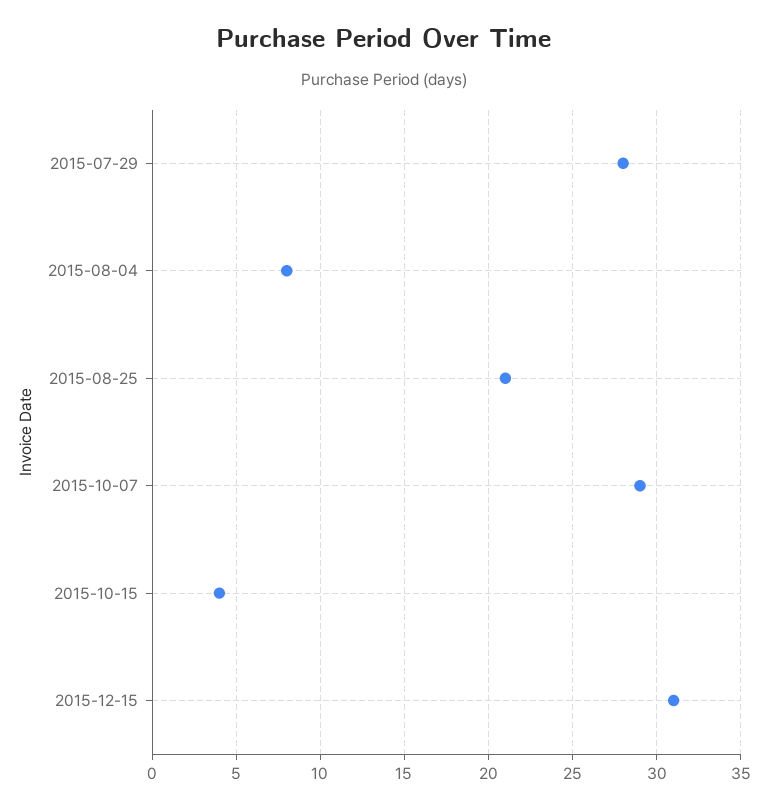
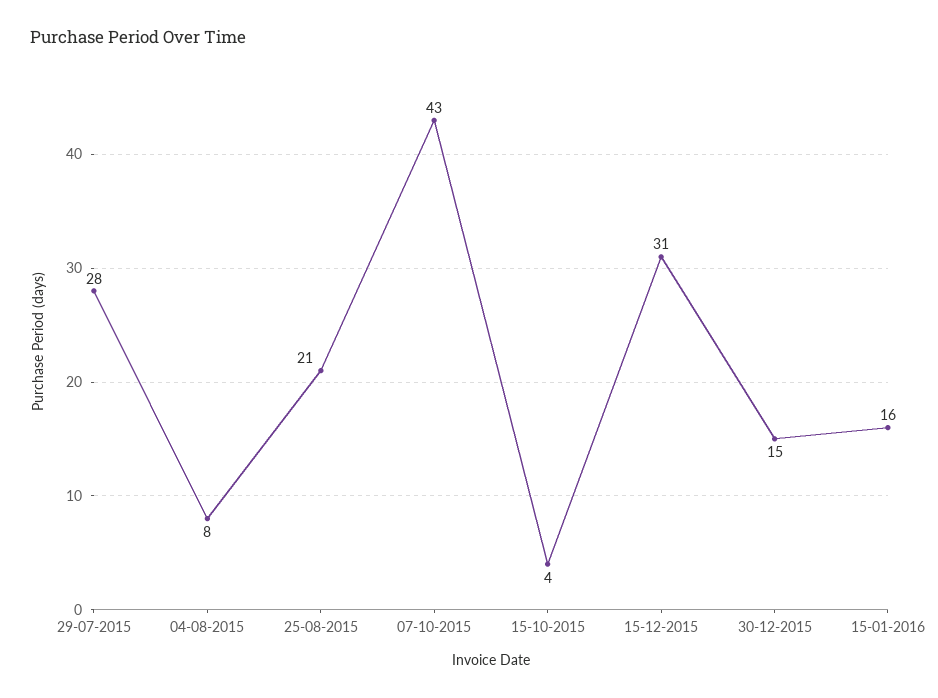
2015-10-07: 29 -> 43
30-12-2015: none -> 15
15-01-2016: none -> 16

